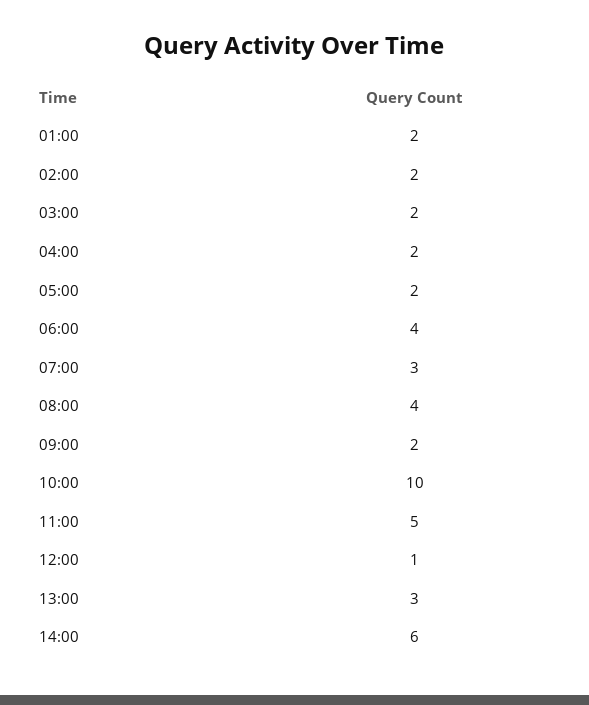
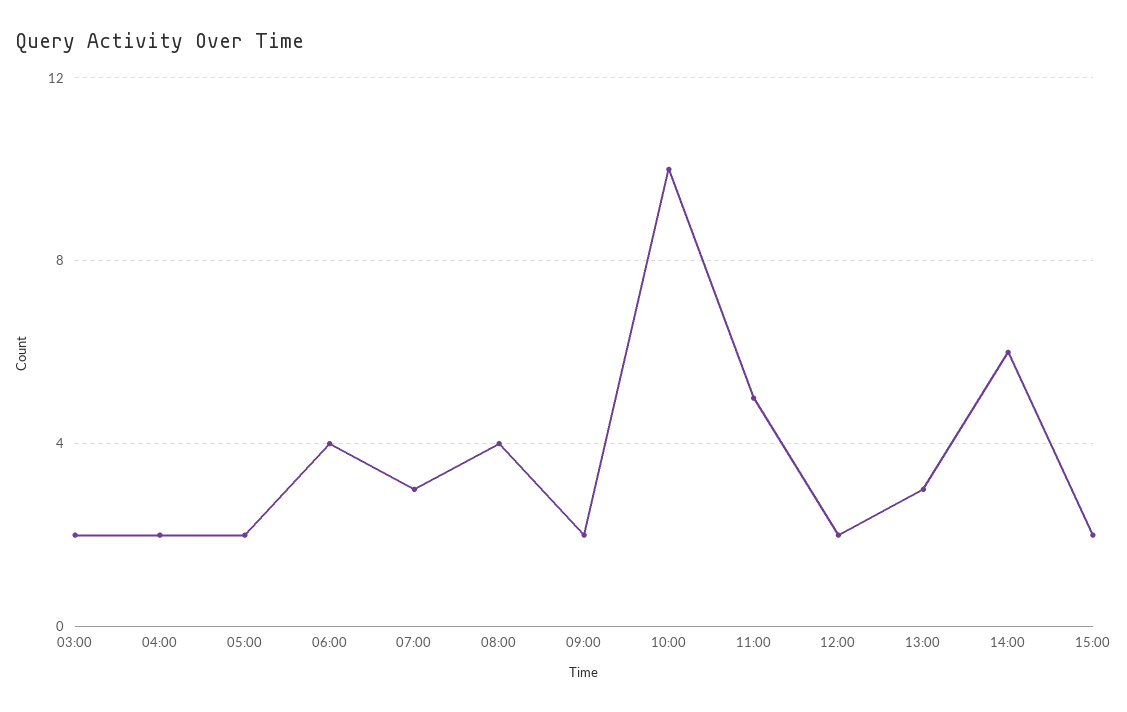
01:00: 2 -> none
02:00: 2 -> none
12:00: 1 -> 2
15:00: none -> 2

